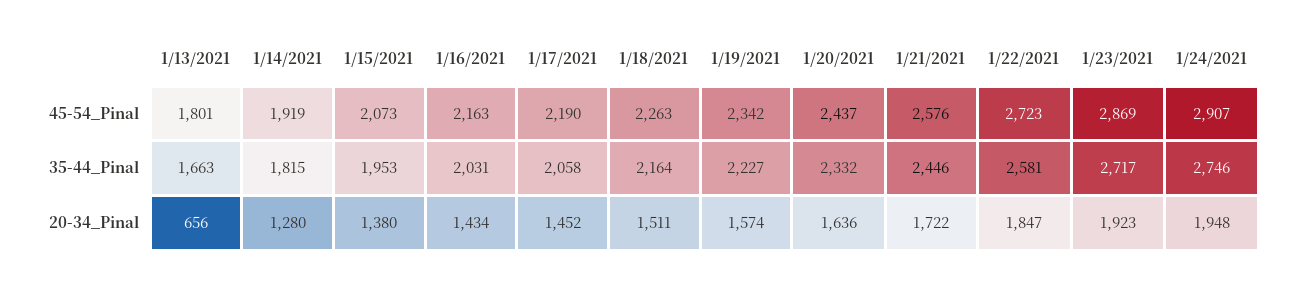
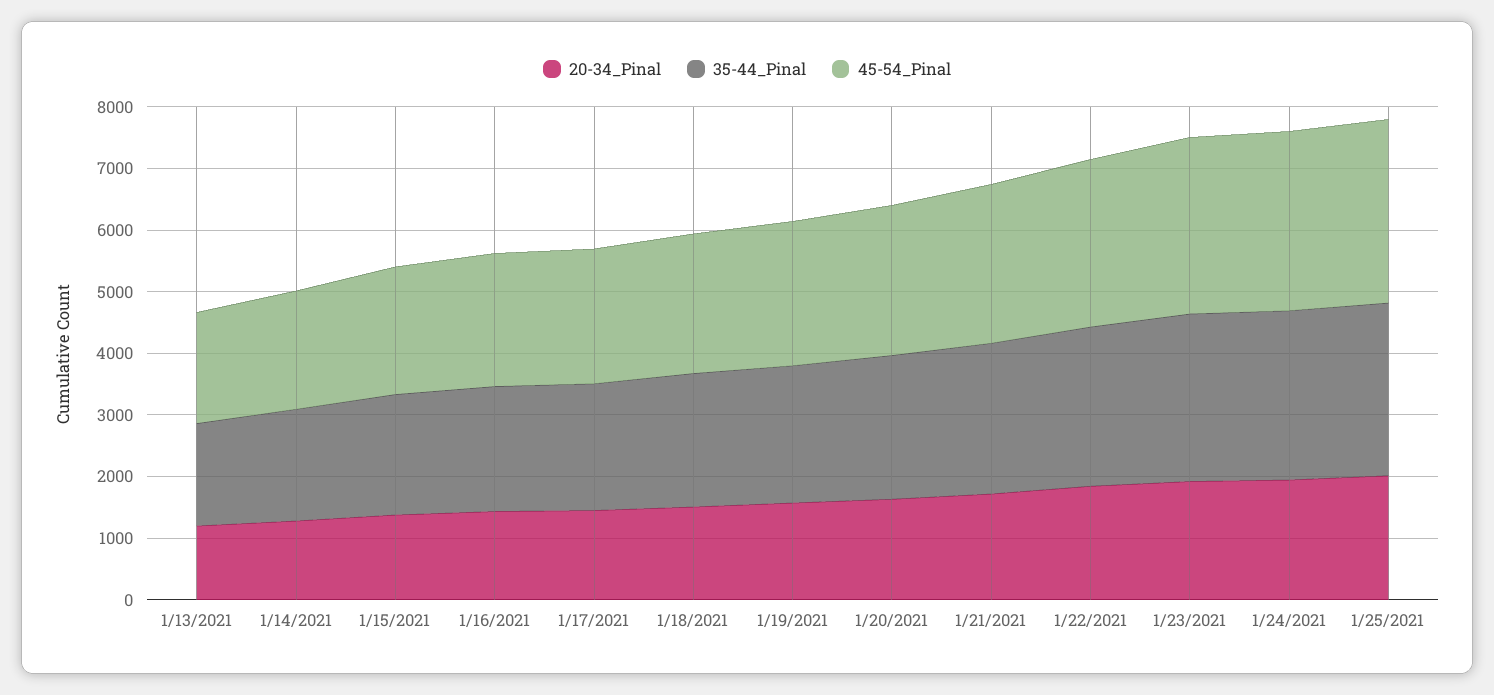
20-34_Pinal, 1/13/2021: 656 -> 1200
20-34_Pinal, 1/25/2021: none -> 2000
35-44_Pinal, 1/25/2021: none -> 2800
45-54_Pinal, 1/25/2021: none -> 3000

